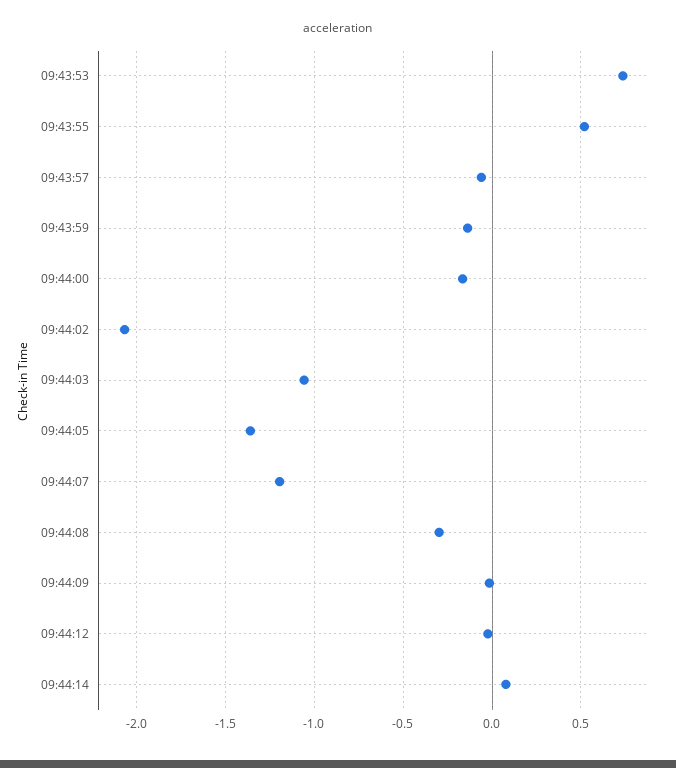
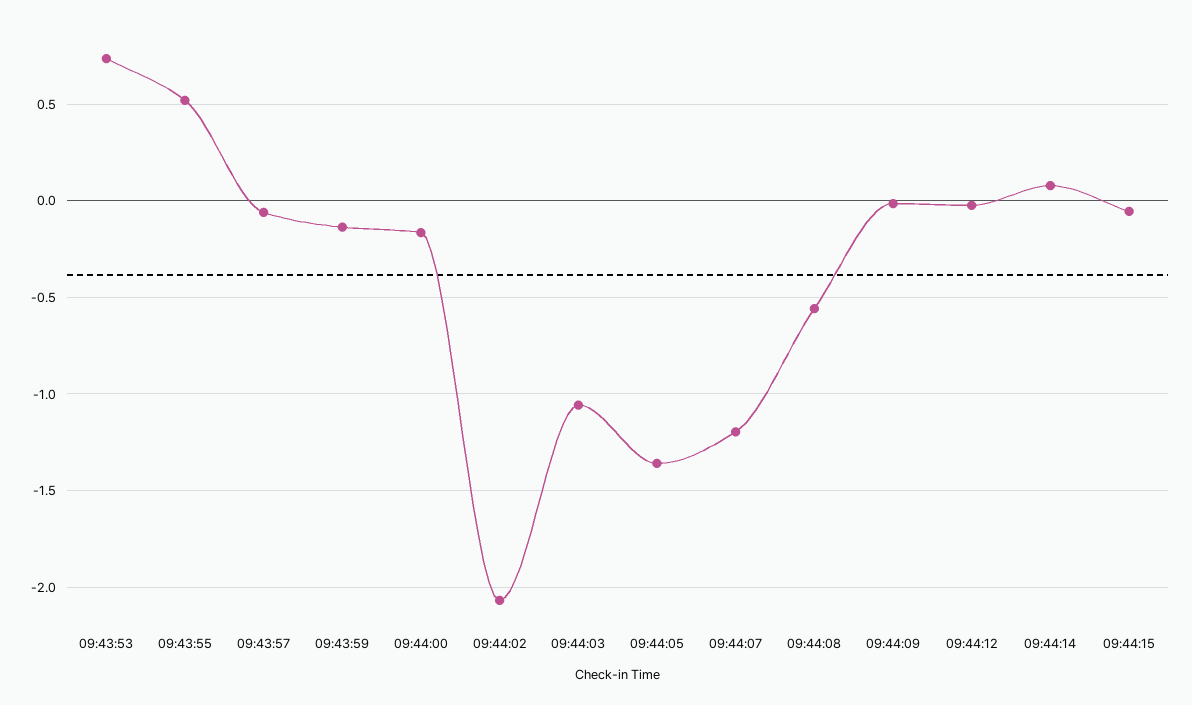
09:44:08: -0.3 -> -0.55
09:44:15: none -> -0.05

